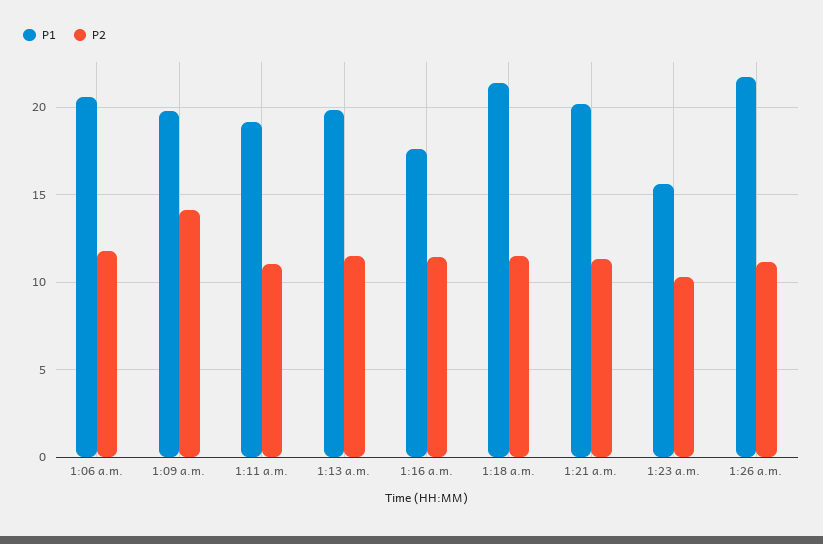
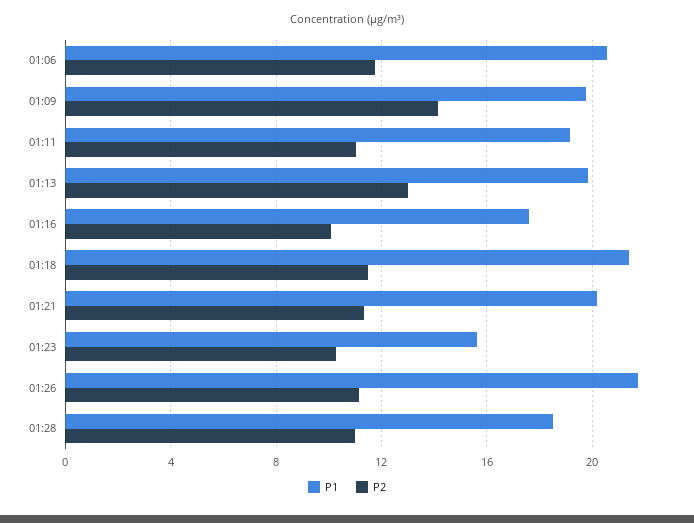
P2, 1:13 a.m.: 11.5 -> 13
P2, 1:16 a.m.: 11.5 -> 10
P1, 01:28: none -> 18.5
P2, 01:28: none -> 11

